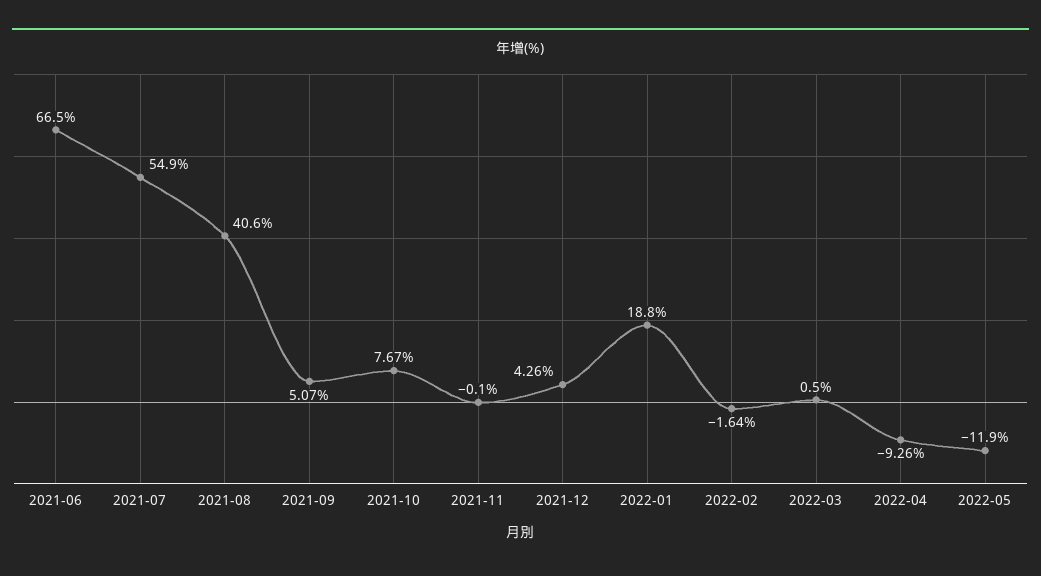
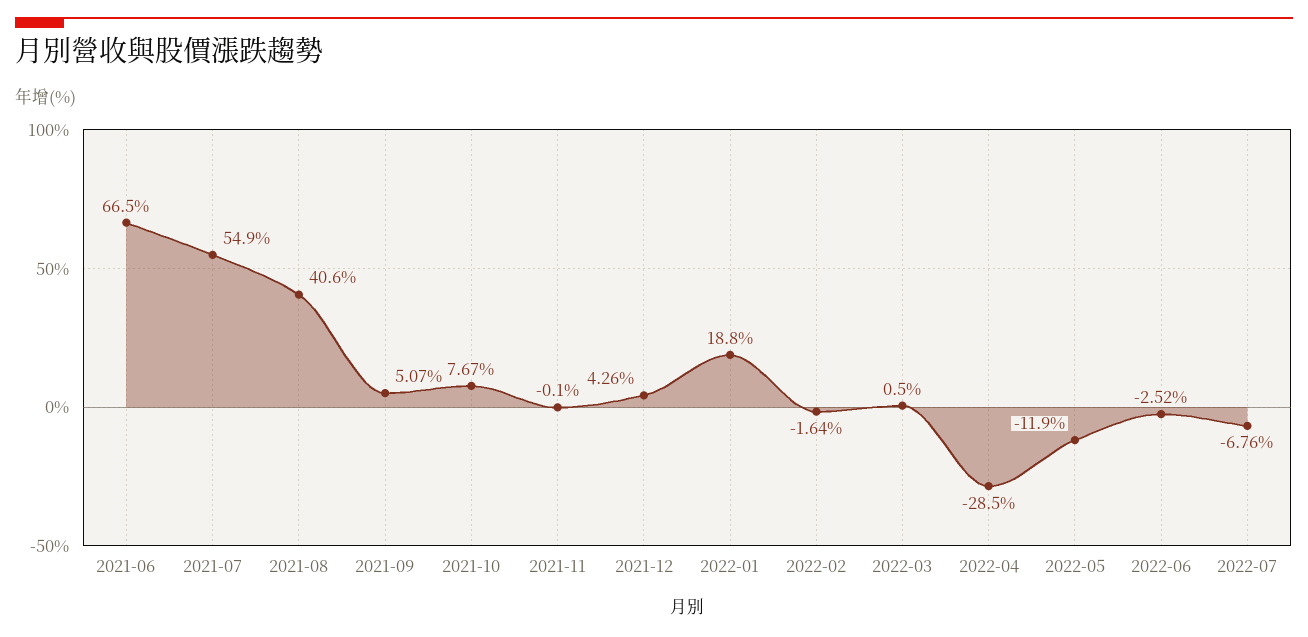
2022-04: -9.26 -> -28.5
2022-06: none -> -2.52
2022-07: none -> -6.76

